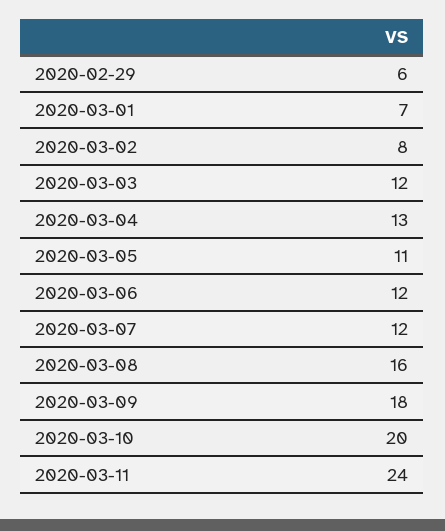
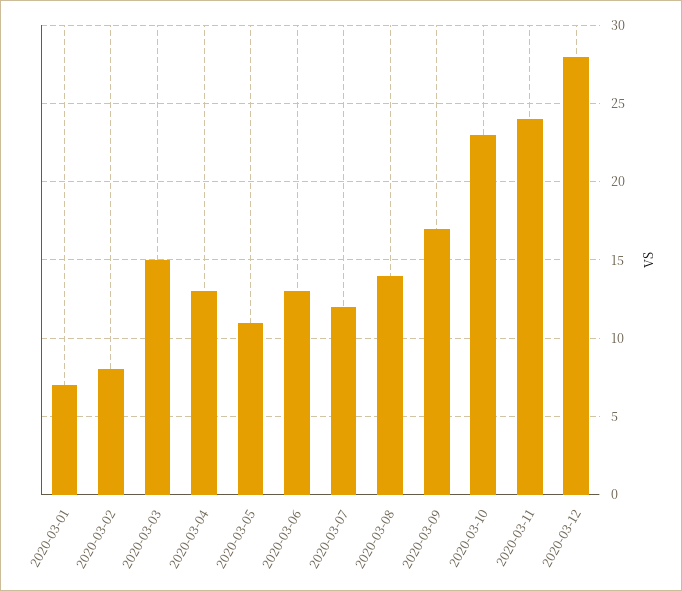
2020-02-29: 6 -> none
2020-03-03: 12 -> 15
2020-03-06: 12 -> 13
2020-03-08: 16 -> 14
2020-03-09: 18 -> 17
2020-03-10: 20 -> 23
2020-03-12: none -> 28

